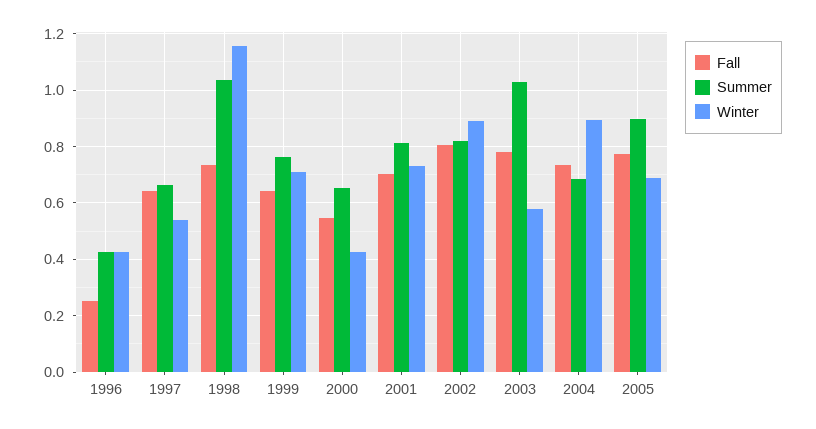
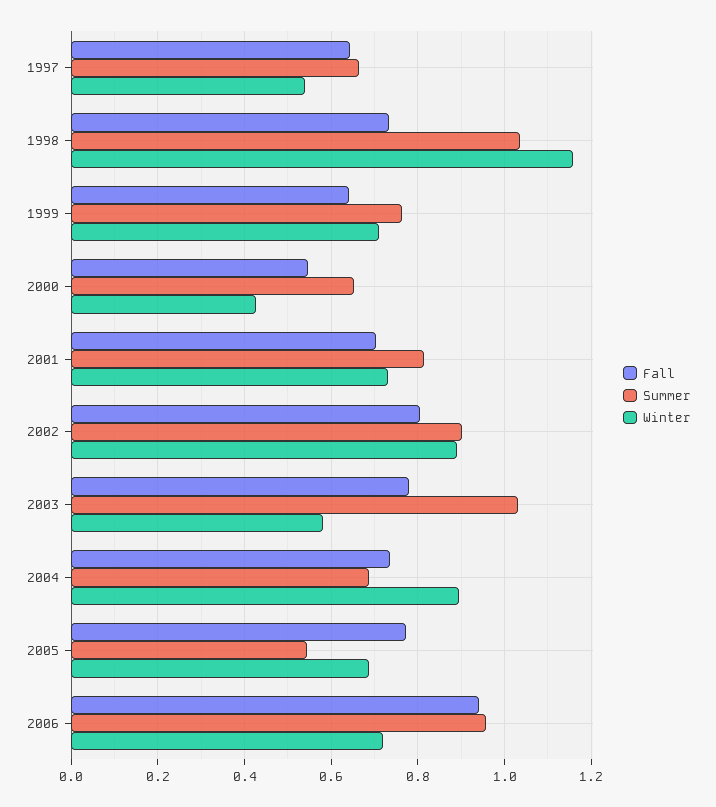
Fall, 1996: 0.25 -> none
Summer, 1996: 0.425 -> none
Winter, 1996: 0.425 -> none
Summer, 2002: 0.825 -> 0.9
Summer, 2005: 0.9 -> 0.54
Fall, 2006: none -> 0.94
Summer, 2006: none -> 0.96
Winter, 2006: none -> 0.72

